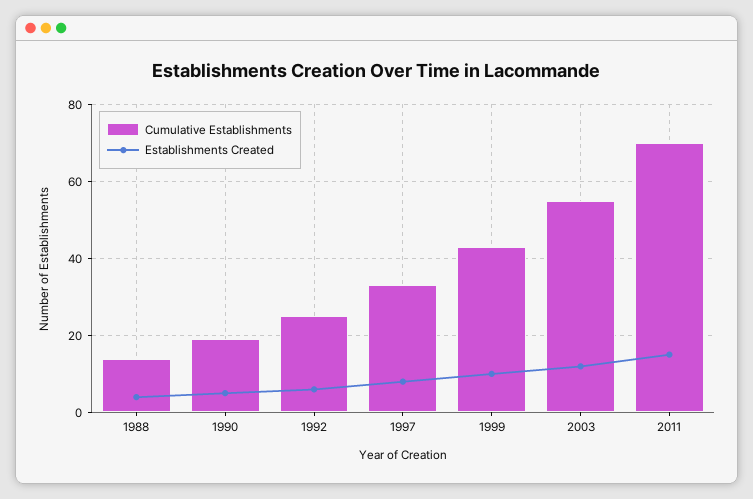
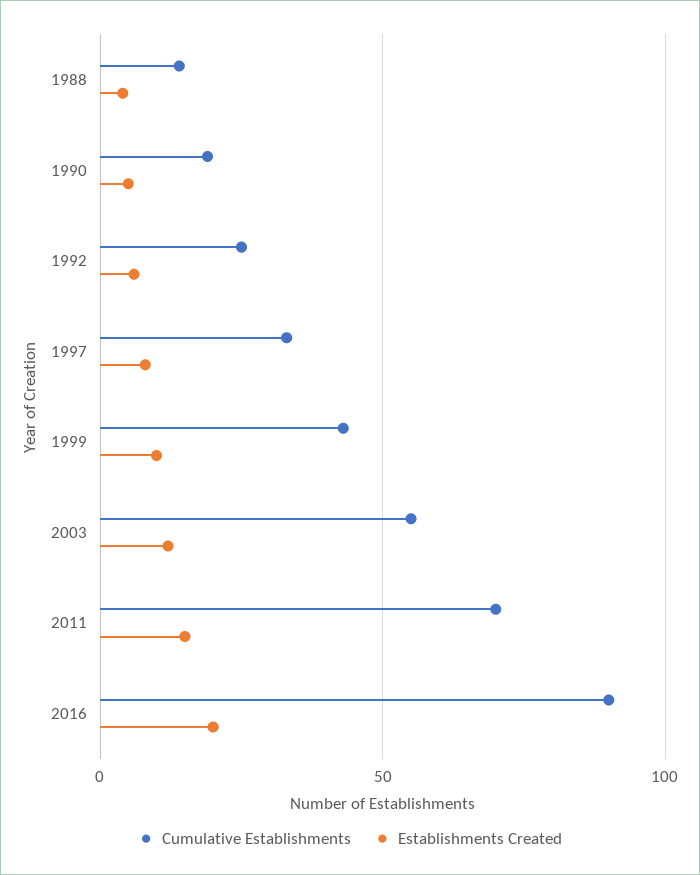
Cumulative Establishments, 2016: none -> 90
Establishments Created, 2016: none -> 20

